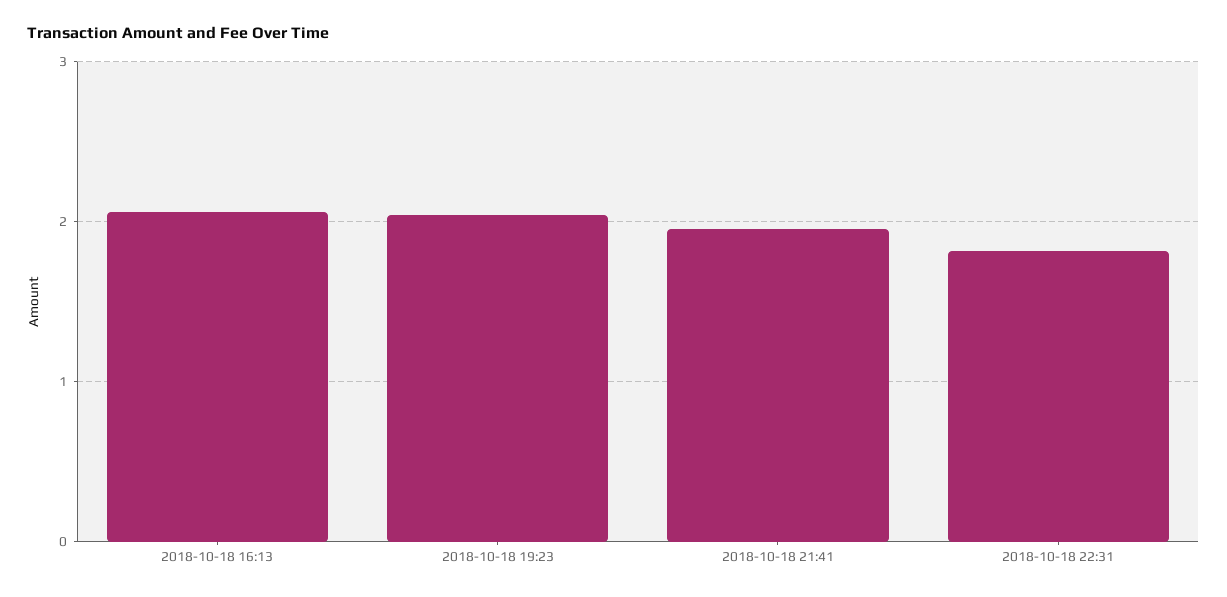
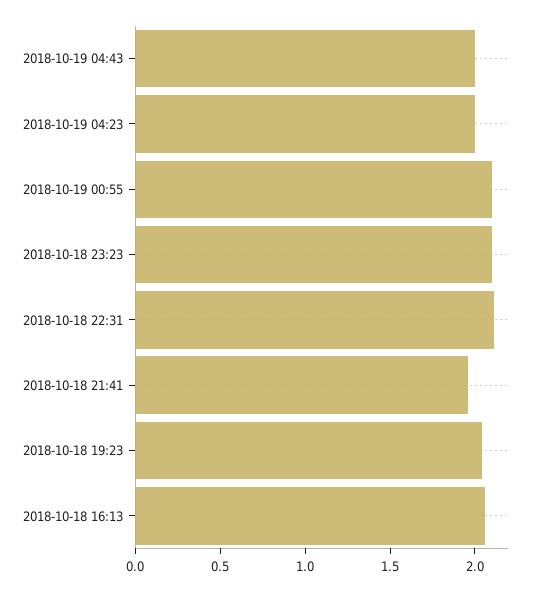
2018-10-18 22:31: 1.8 -> 2.1
2018-10-19 04:43: none -> 2
2018-10-19 04:23: none -> 2
2018-10-19 00:55: none -> 2.1
2018-10-18 23:23: none -> 2.1

